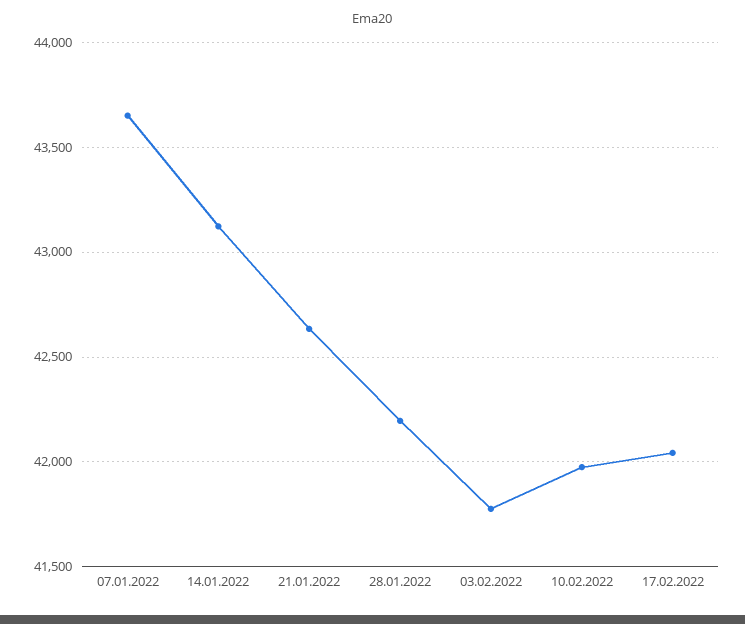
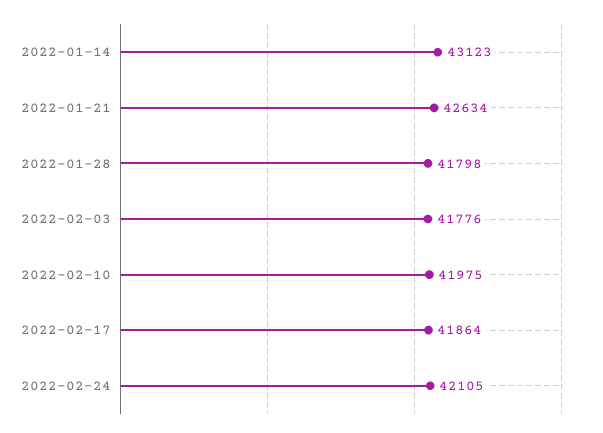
07.01.2022: 43650 -> none
28.01.2022: 42200 -> 41798
17.02.2022: 42050 -> 41864
2022-02-24: none -> 42105

